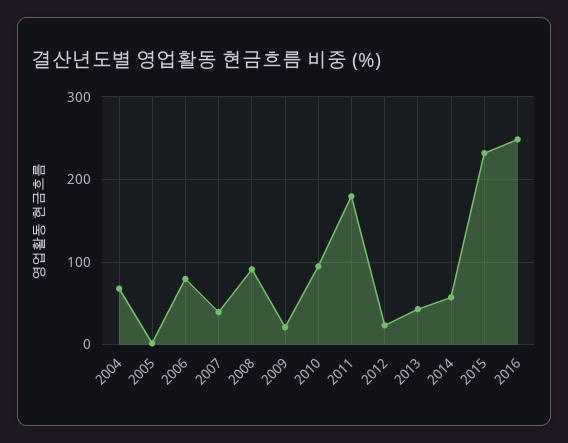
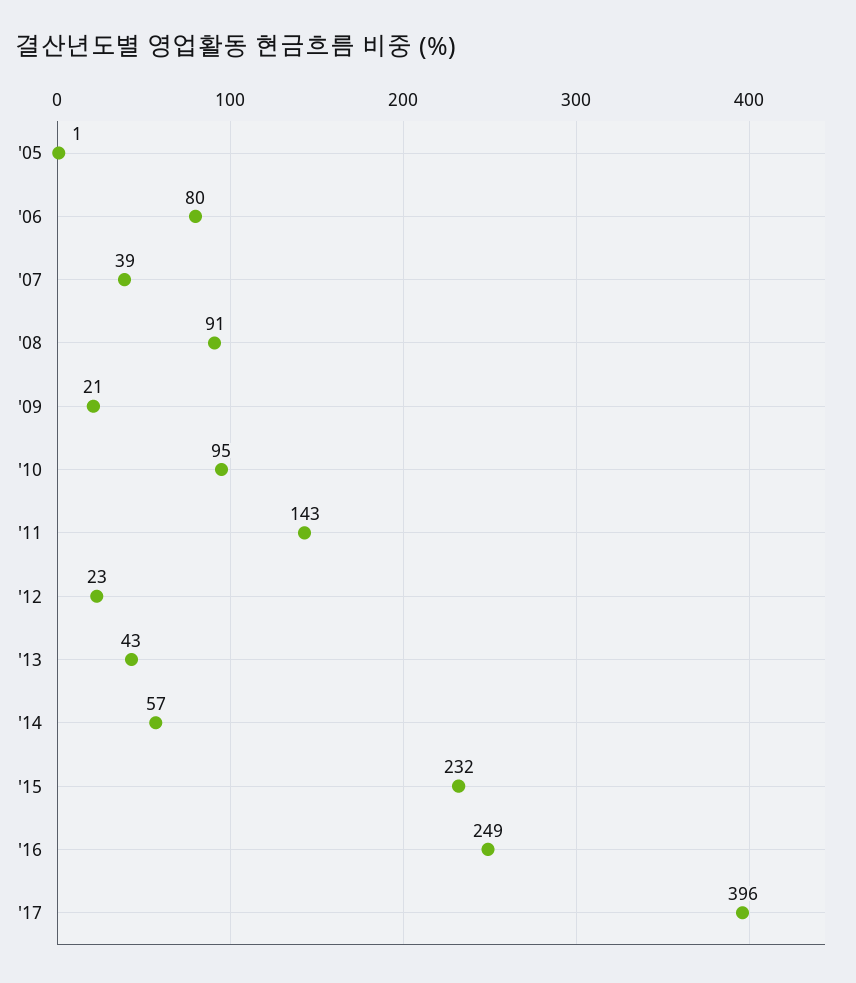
2004: 70 -> none
2011: 180 -> 143
'17: none -> 396

